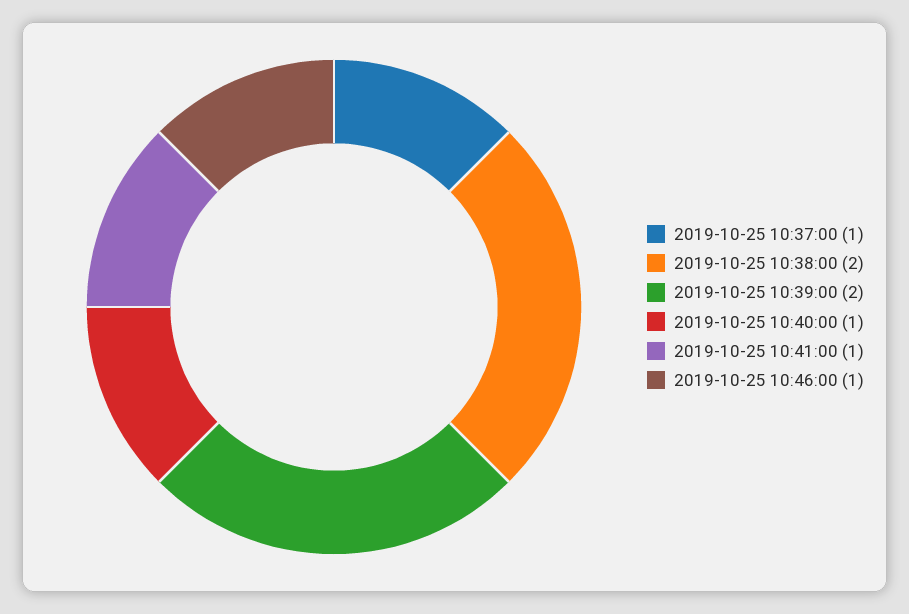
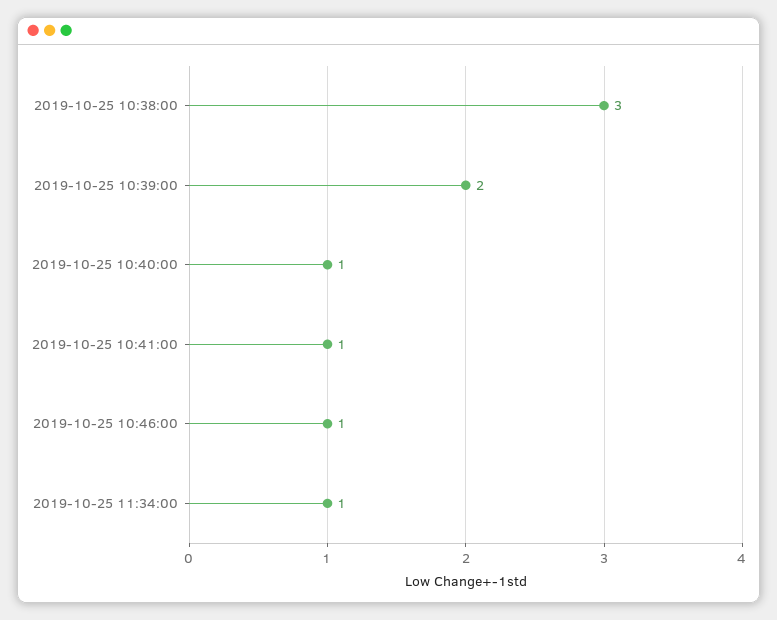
2019-10-25 10:37:00: 1 -> none
2019-10-25 10:38:00: 2 -> 3
2019-10-25 11:34:00: none -> 1

